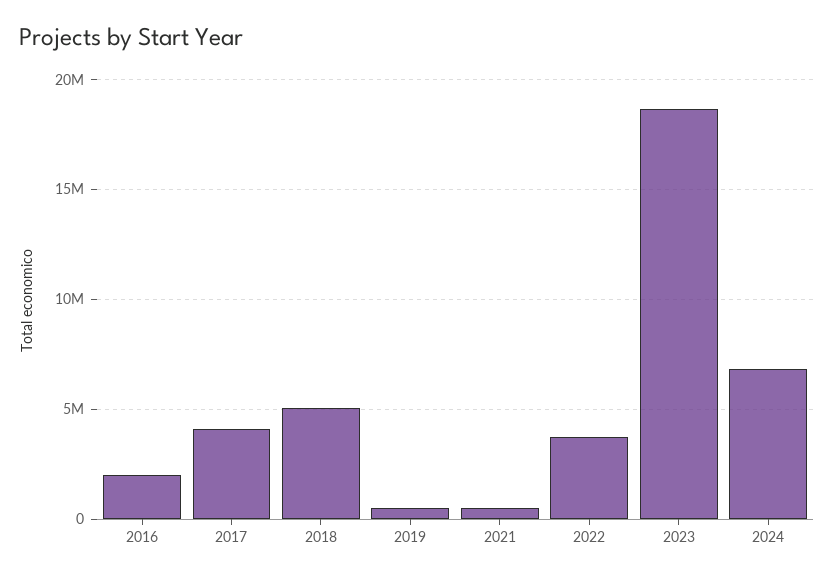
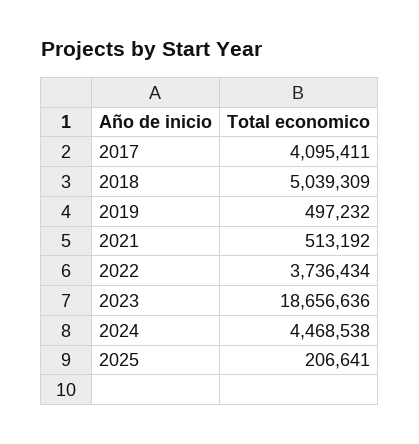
2016: 2000000 -> none
2024: 7000000 -> 4468538
2025: none -> 206641

